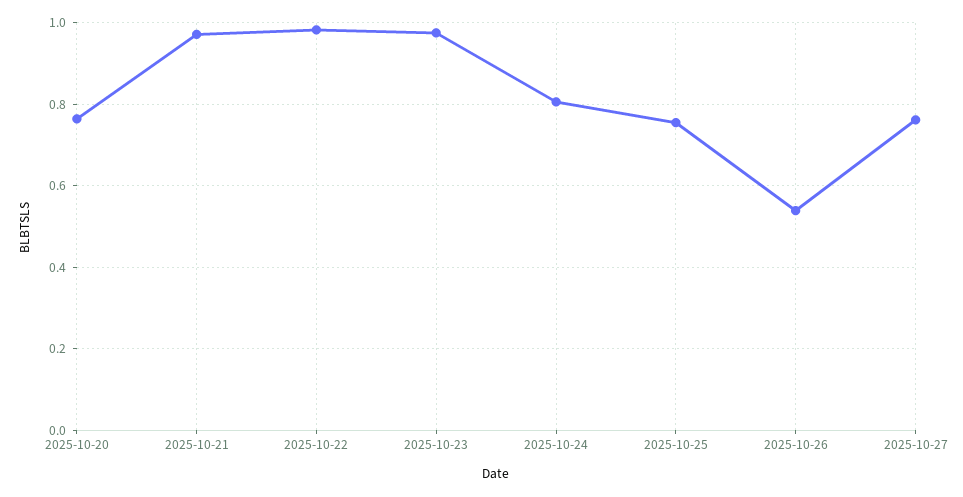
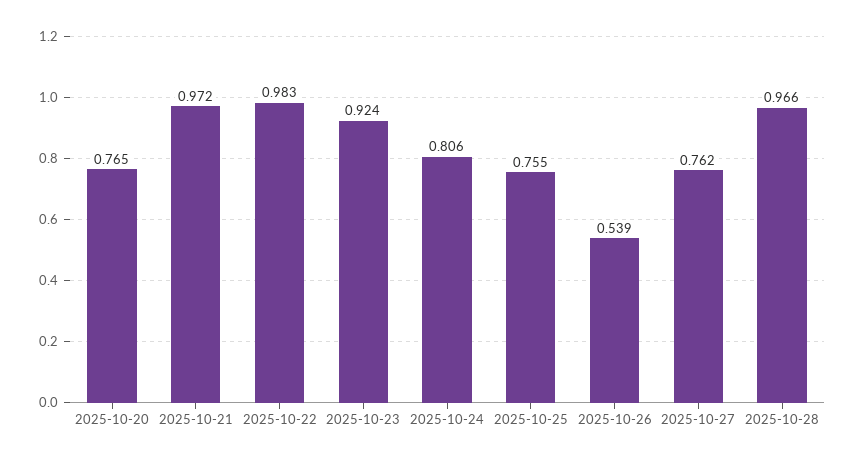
2025-10-23: 0.98 -> 0.924
2025-10-28: none -> 0.966

